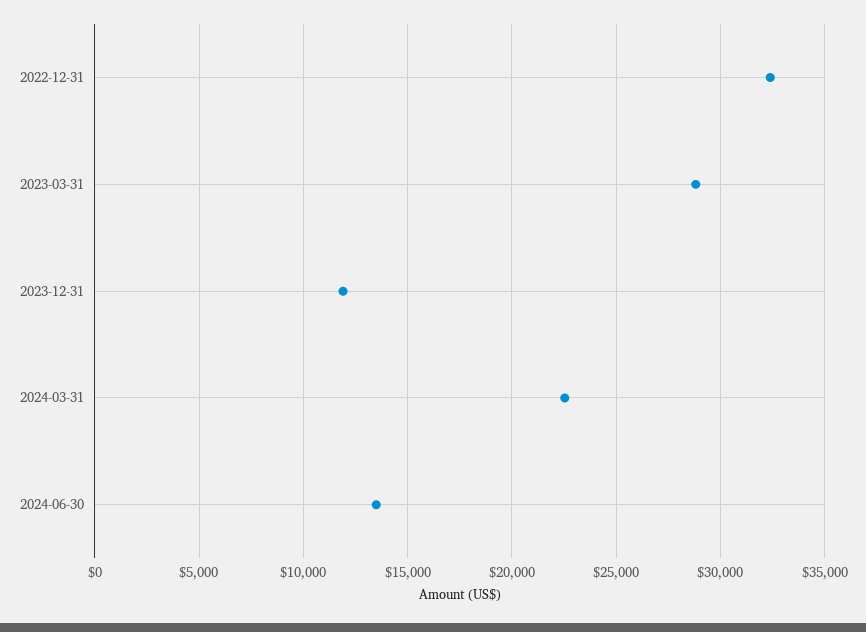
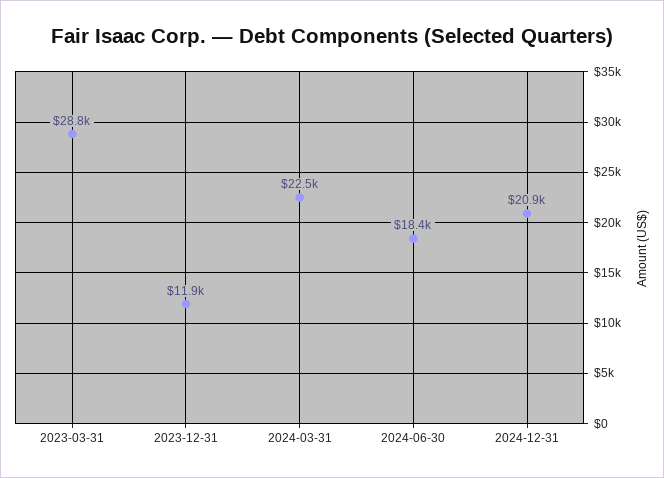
2022-12-31: 32500 -> none
2024-06-30: 13500 -> 18400
2024-12-31: none -> 20900

